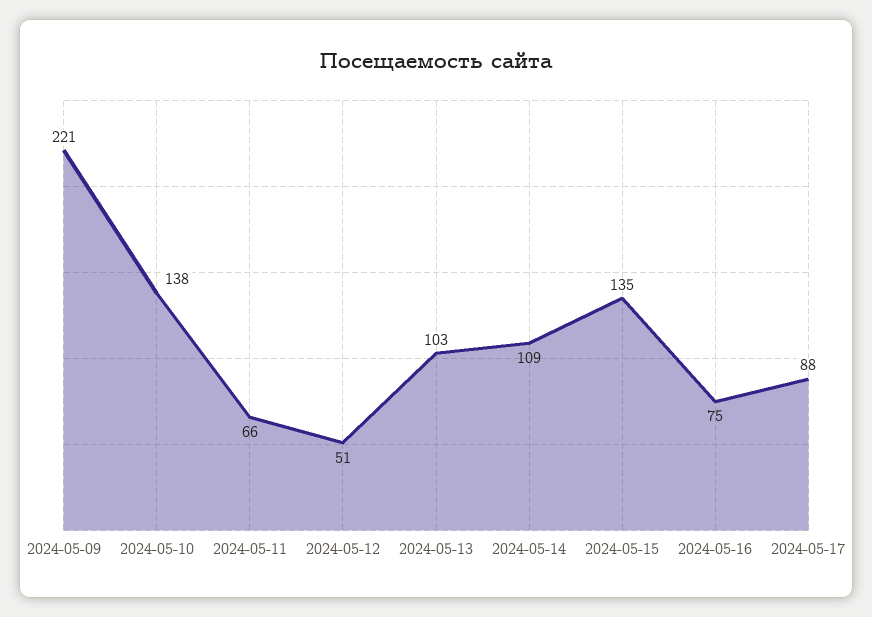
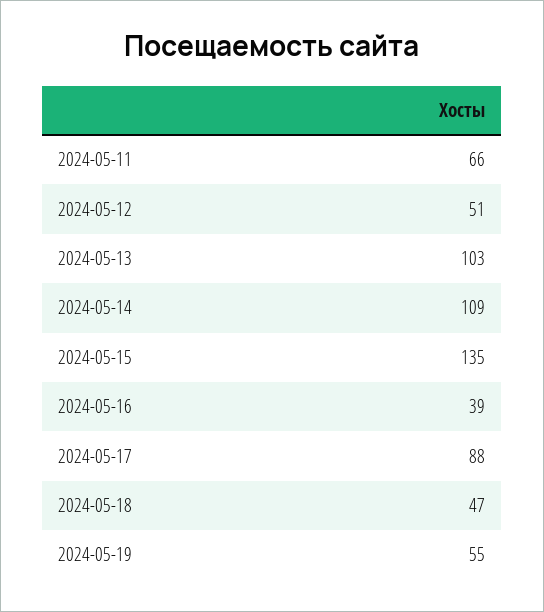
2024-05-09: 221 -> none
2024-05-10: 138 -> none
2024-05-16: 75 -> 39
2024-05-18: none -> 47
2024-05-19: none -> 55

